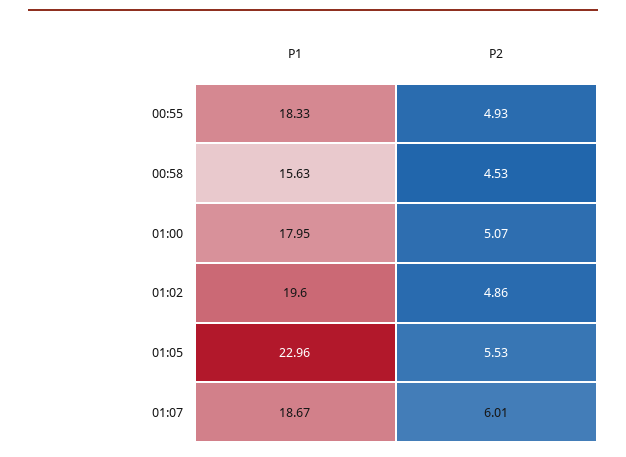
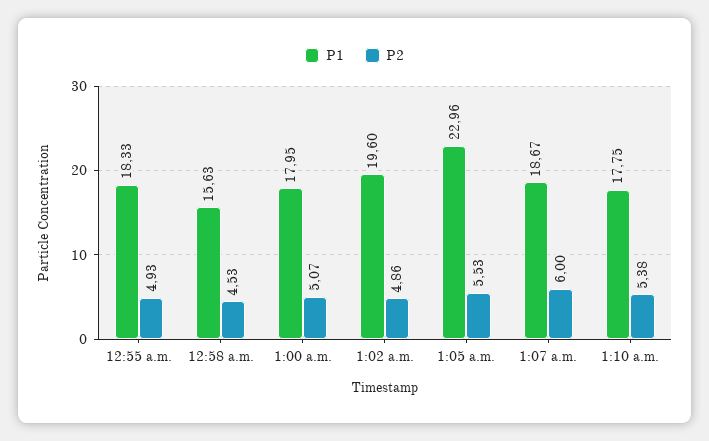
P2, 01:07: 6.01 -> 6
P1, 1:10 a.m.: none -> 17.75
P2, 1:10 a.m.: none -> 5.38

